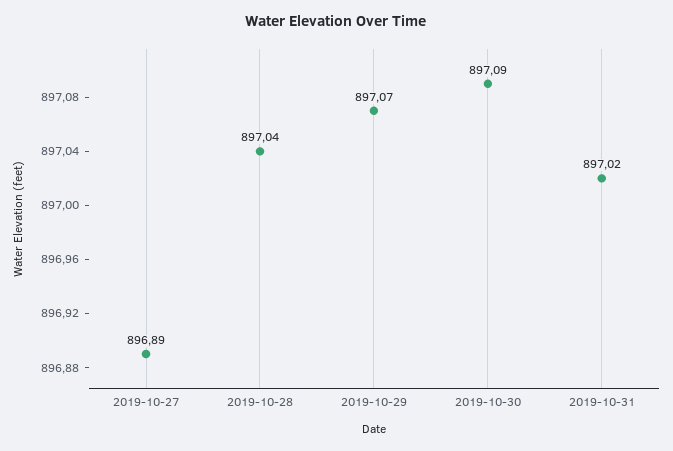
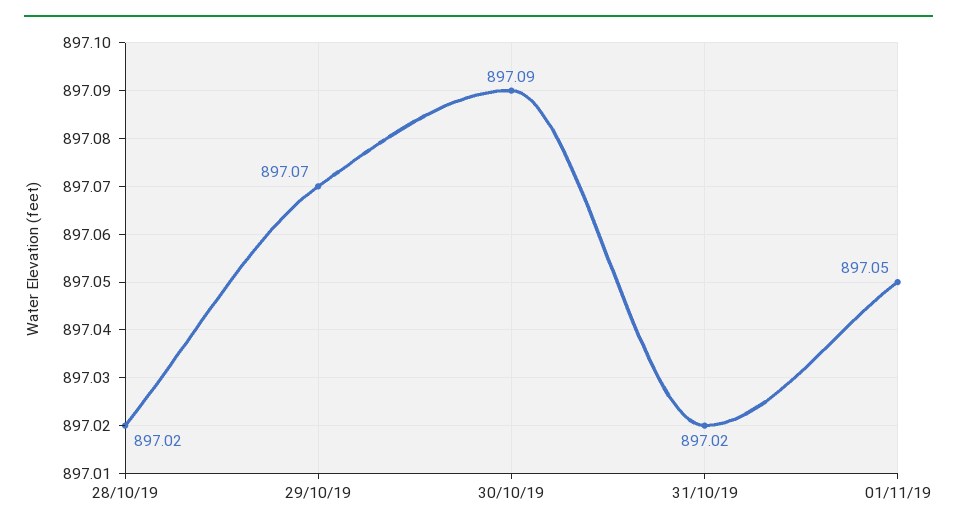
2019-10-27: 896.89 -> none
2019-10-28: 897.04 -> 897.02
01/11/19: none -> 897.05

